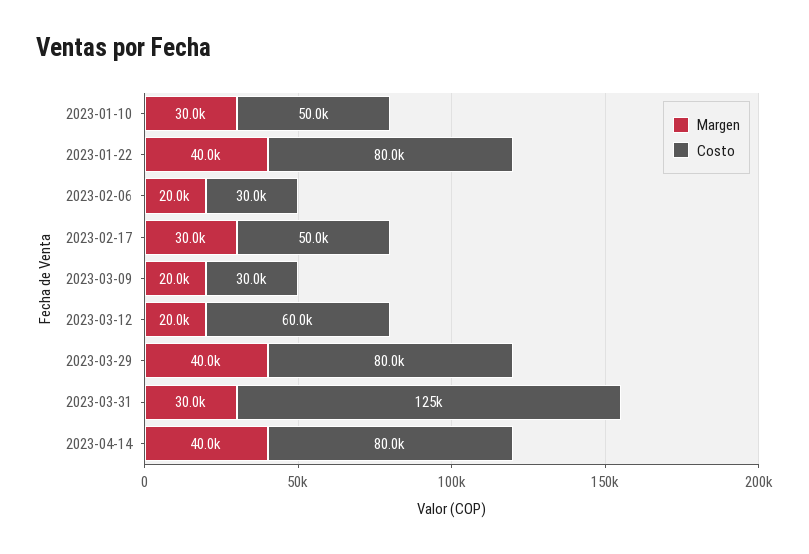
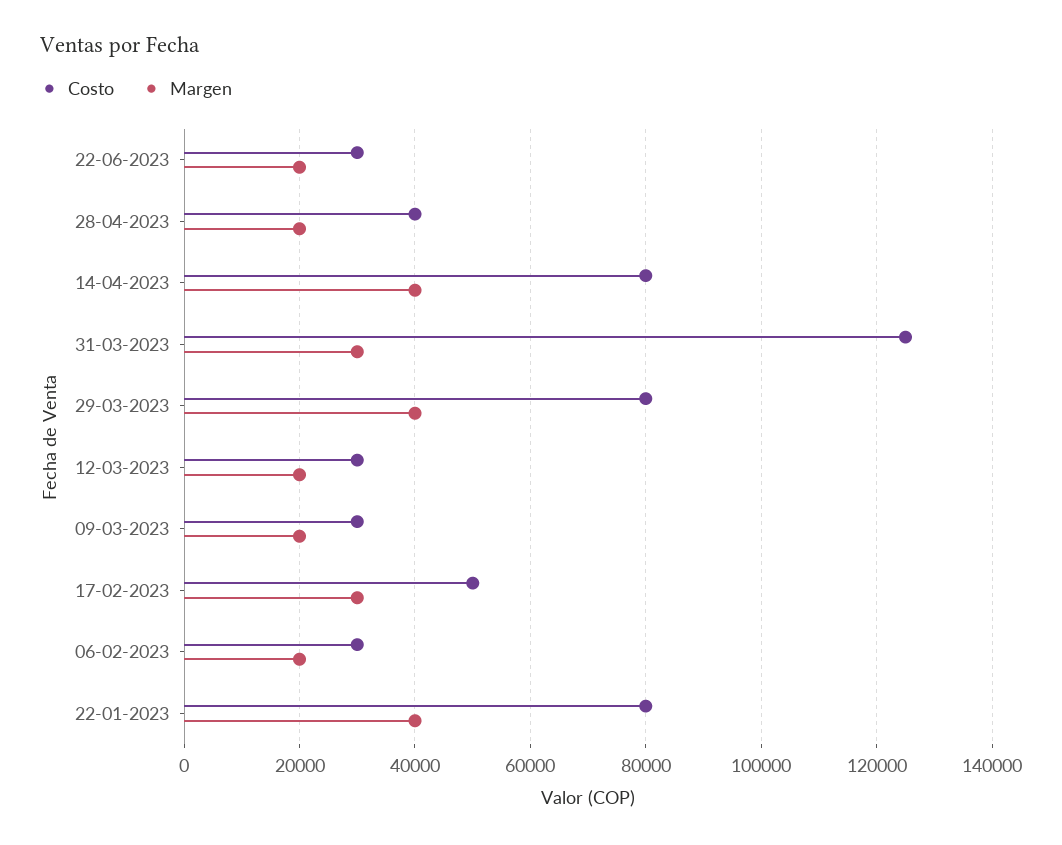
Margen, 2023-01-10: 30000 -> none
Costo, 2023-01-10: 50000 -> none
Costo, 2023-03-12: 60000 -> 30000
Costo, 22-06-2023: none -> 30000
Margen, 22-06-2023: none -> 20000
Costo, 28-04-2023: none -> 40000
Margen, 28-04-2023: none -> 20000

